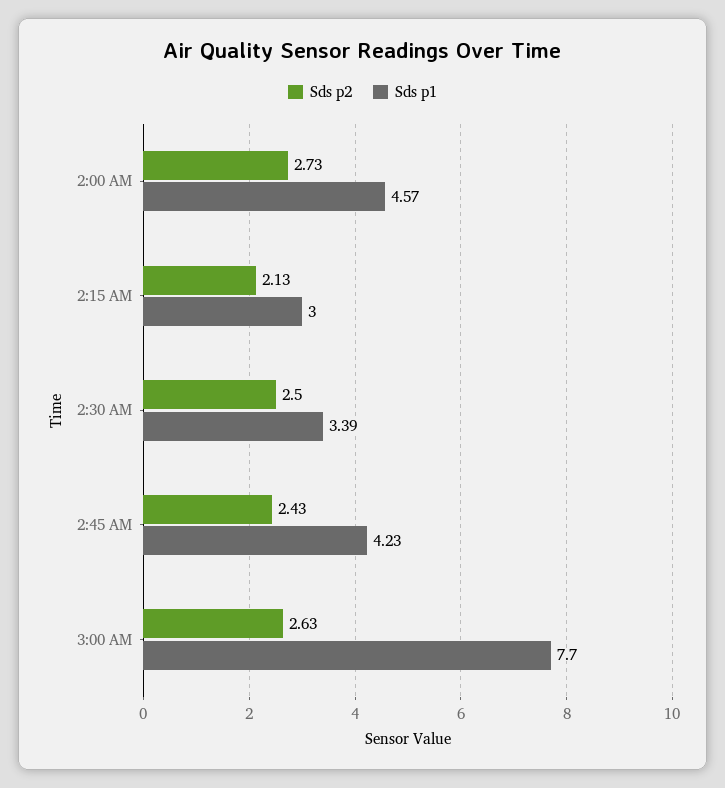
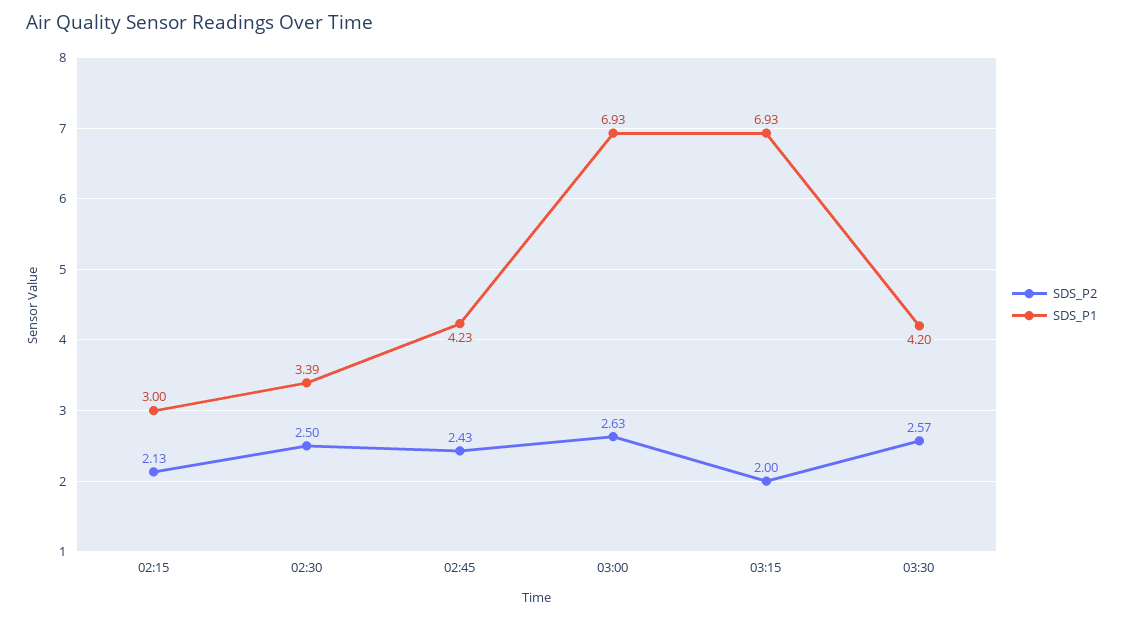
Sds p2, 2:00 AM: 2.73 -> none
Sds p1, 2:00 AM: 4.57 -> none
Sds p1, 3:00 AM: 7.7 -> 6.93
Sds p2, 03:15: none -> 2
Sds p1, 03:15: none -> 6.93
Sds p2, 03:30: none -> 2.57
Sds p1, 03:30: none -> 4.2

